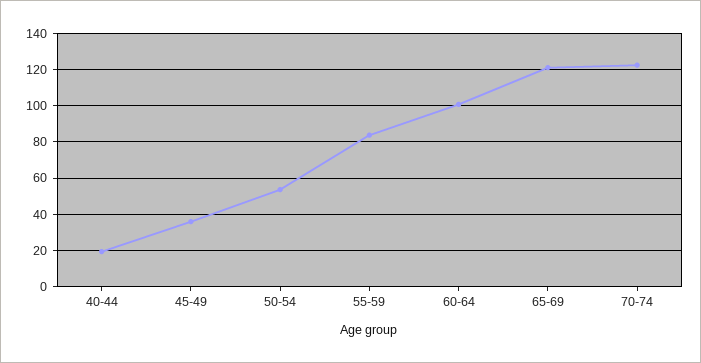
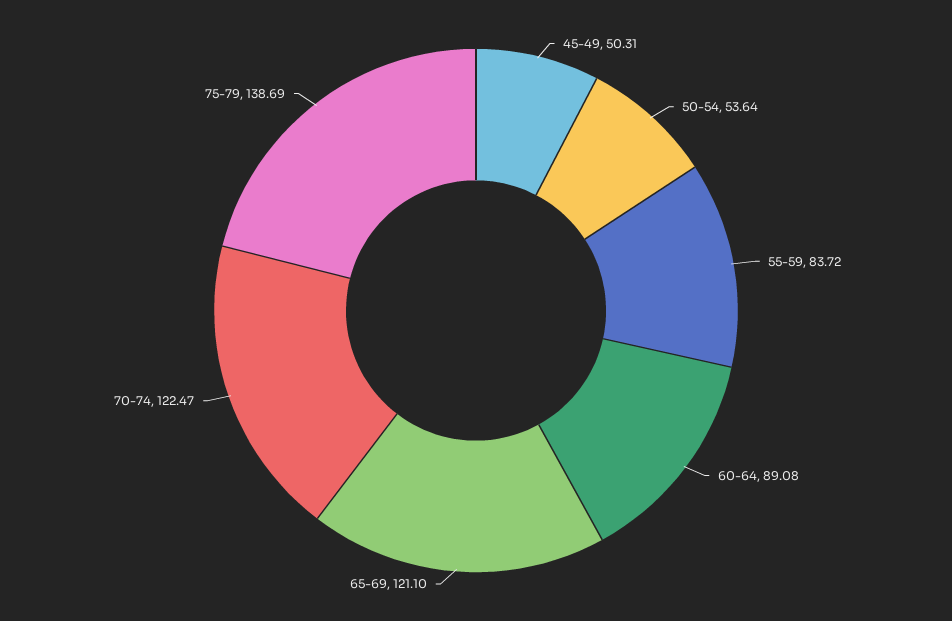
40-44: 20 -> none
45-49: 35 -> 50.31
60-64: 100 -> 89.08
75-79: none -> 138.69

